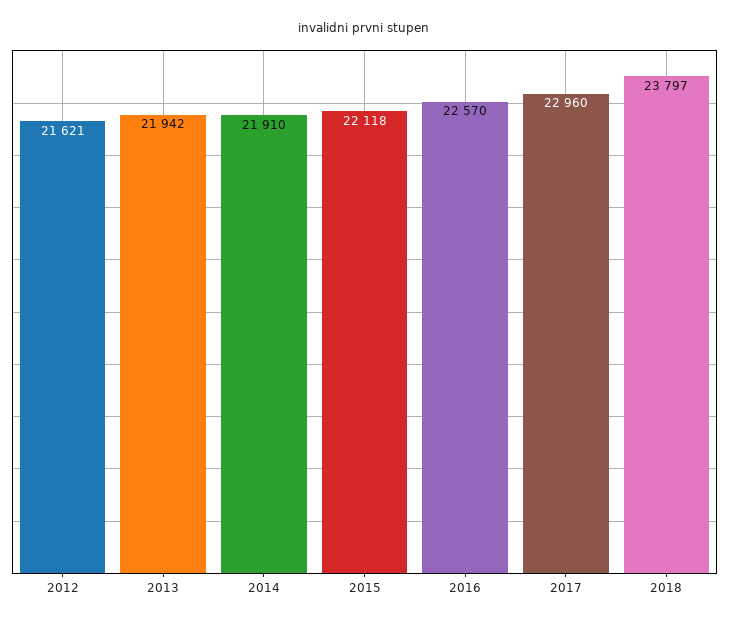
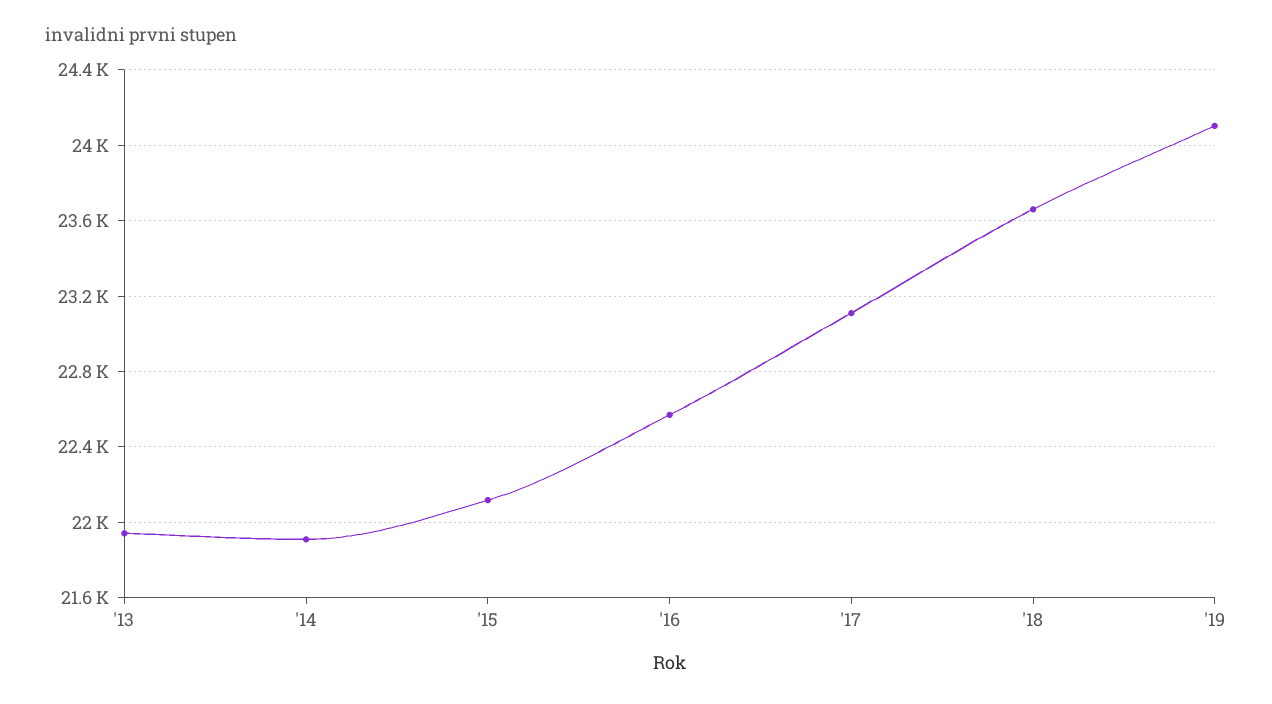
2012: 21621 -> none
2017: 22960 -> 23100
2018: 23797 -> 23650
'19: none -> 24100

